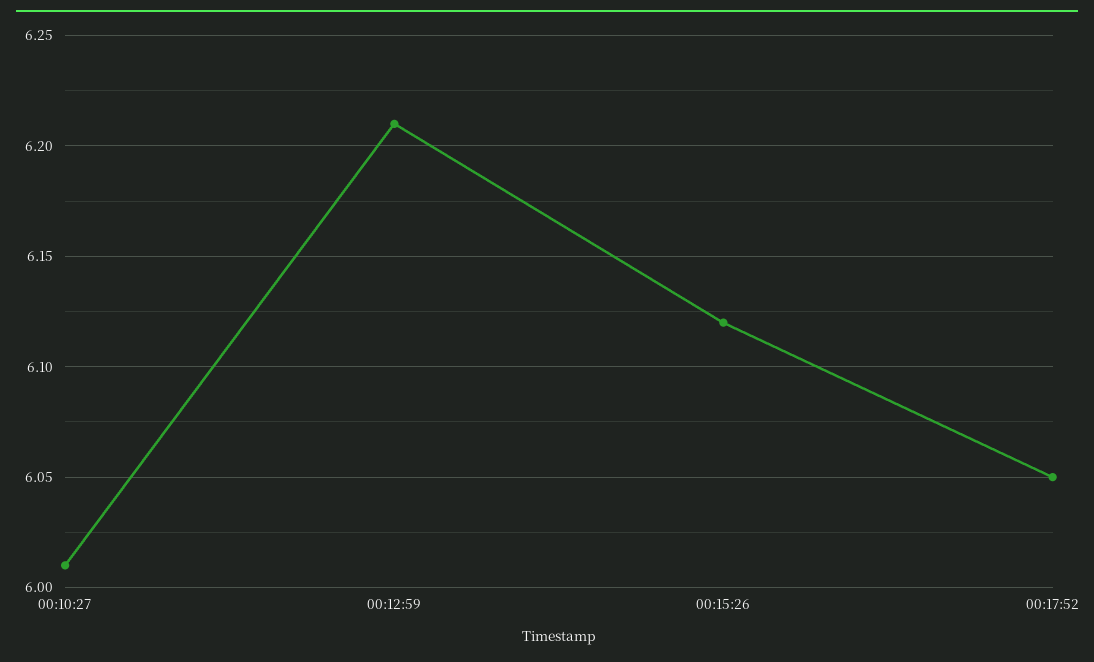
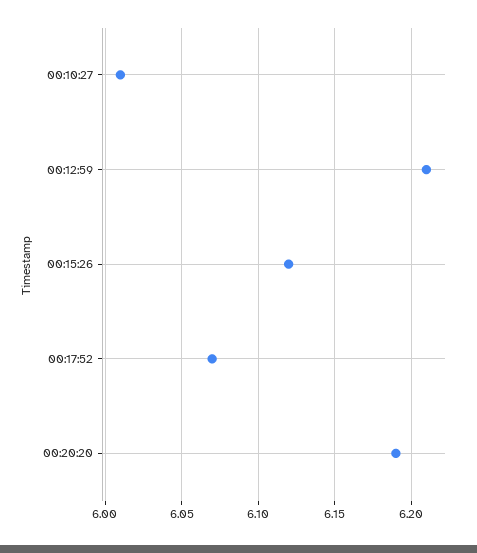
00:17:52: 6.05 -> 6.07
00:20:20: none -> 6.19

